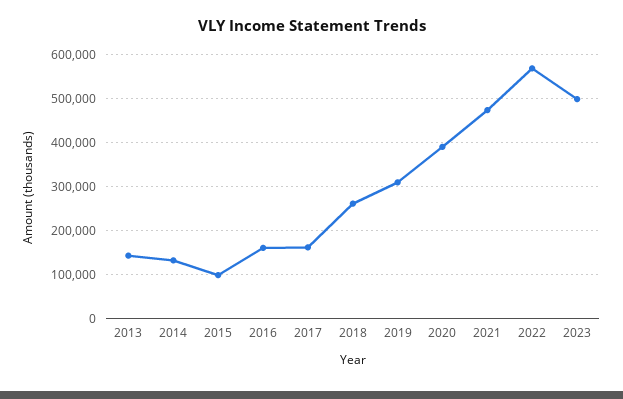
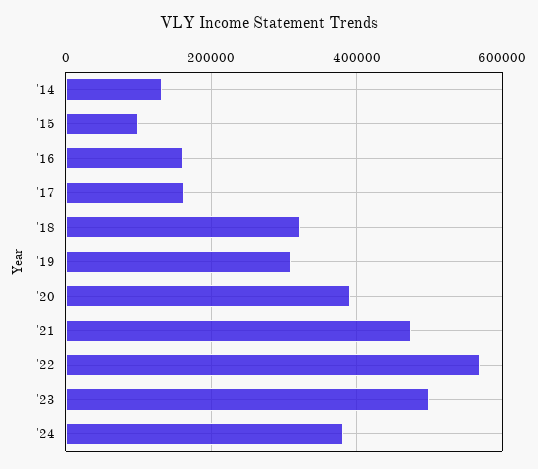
2013: 140000 -> none
2018: 260000 -> 320000
'24: none -> 380000

